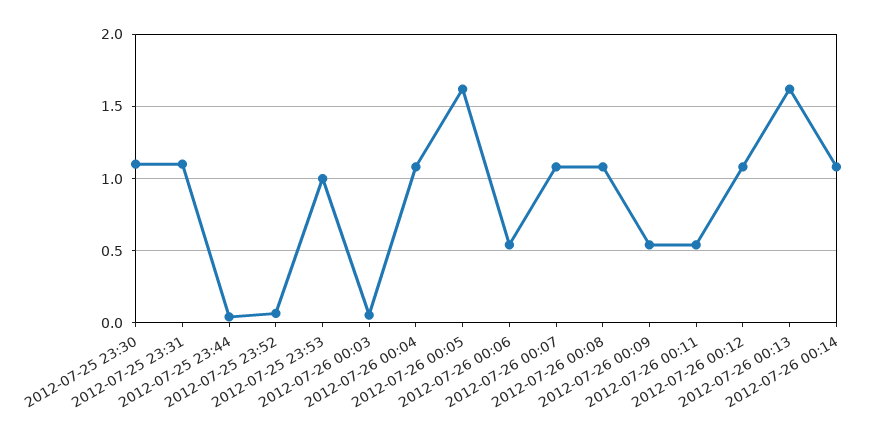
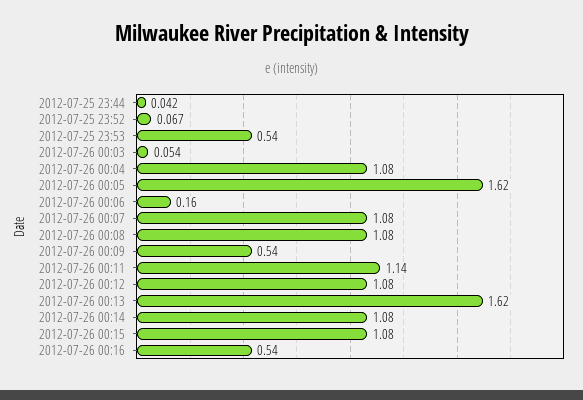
2012-07-25 23:30: 1.1 -> none
2012-07-25 23:31: 1.1 -> none
2012-07-25 23:53: 1 -> 0.54
2012-07-26 00:06: 0.55 -> 0.16
2012-07-26 00:11: 0.55 -> 1.14
2012-07-26 00:15: none -> 1.08
2012-07-26 00:16: none -> 0.54

